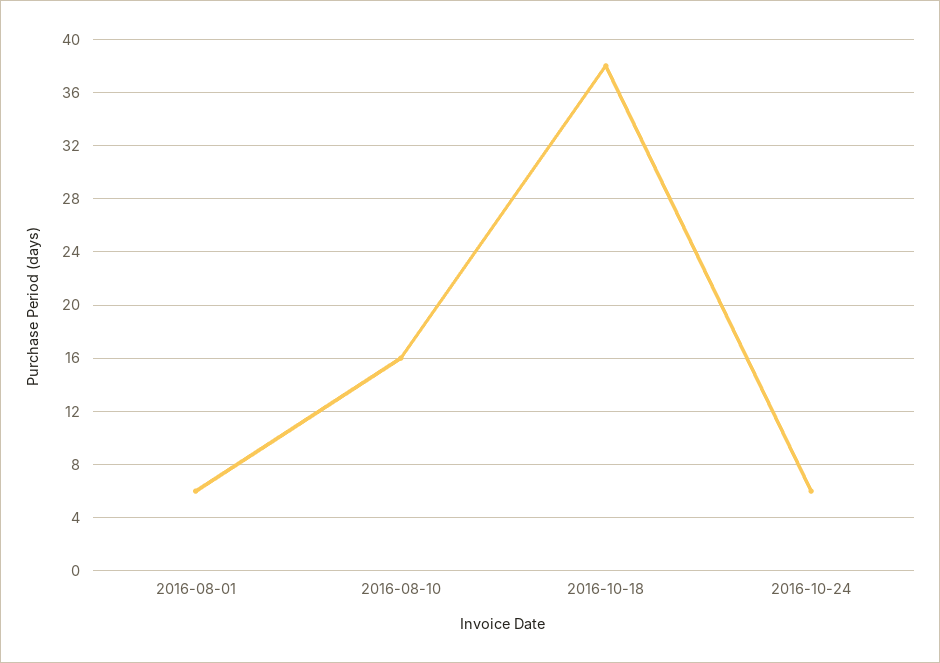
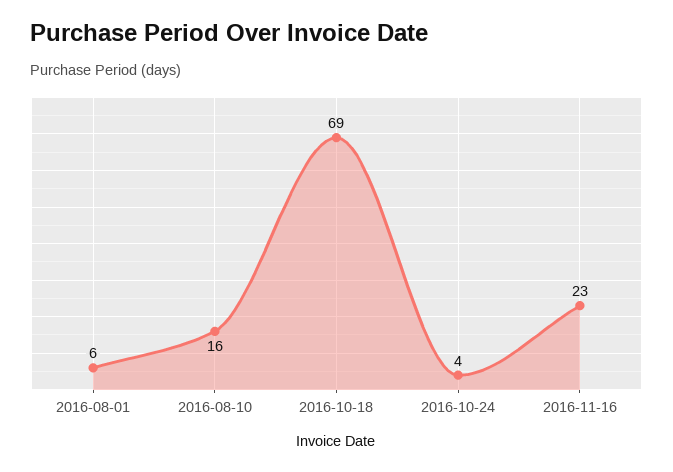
2016-10-18: 38 -> 69
2016-10-24: 6 -> 4
2016-11-16: none -> 23

